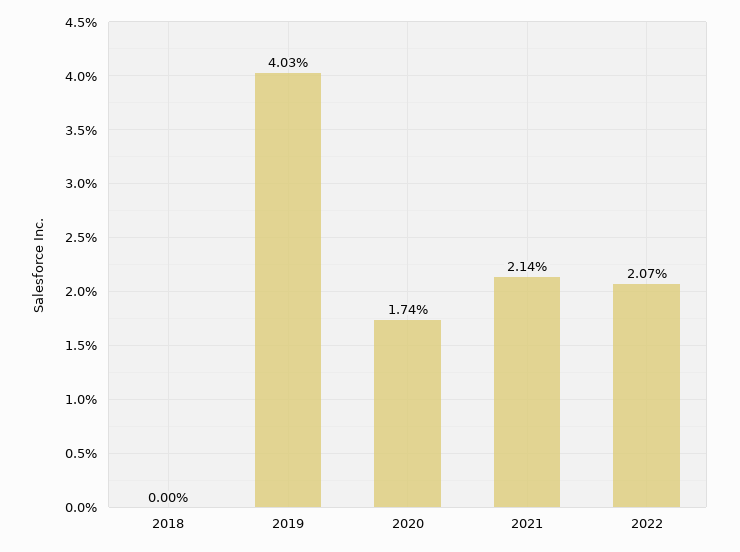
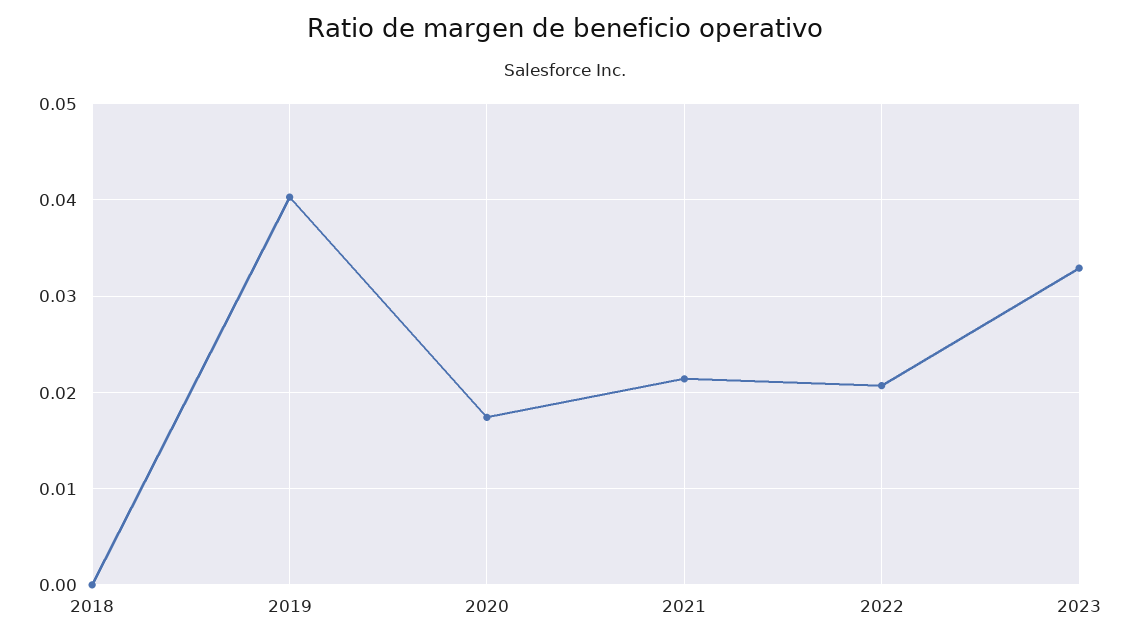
2023: none -> 0.033

